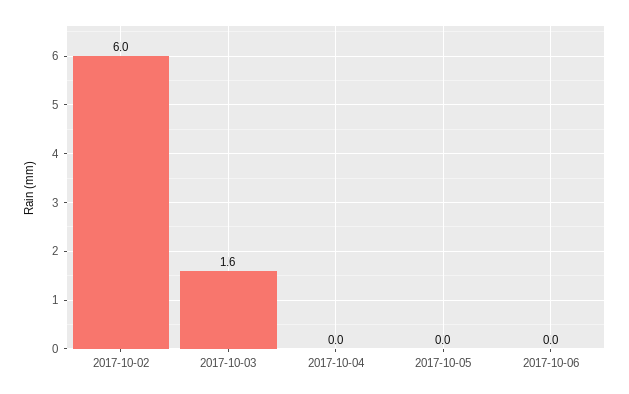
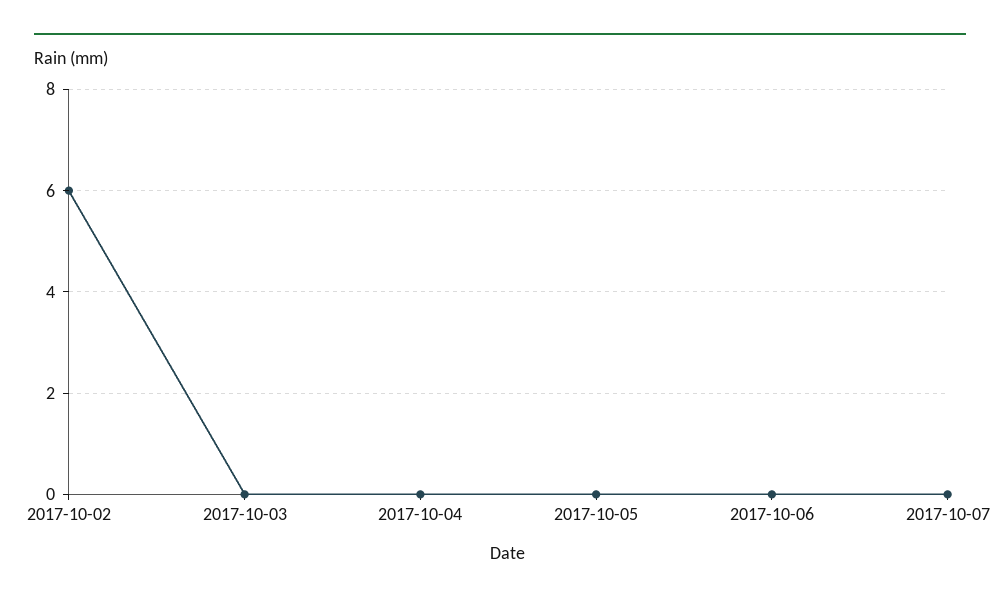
2017-10-03: 1.6 -> 0
2017-10-07: none -> 0

